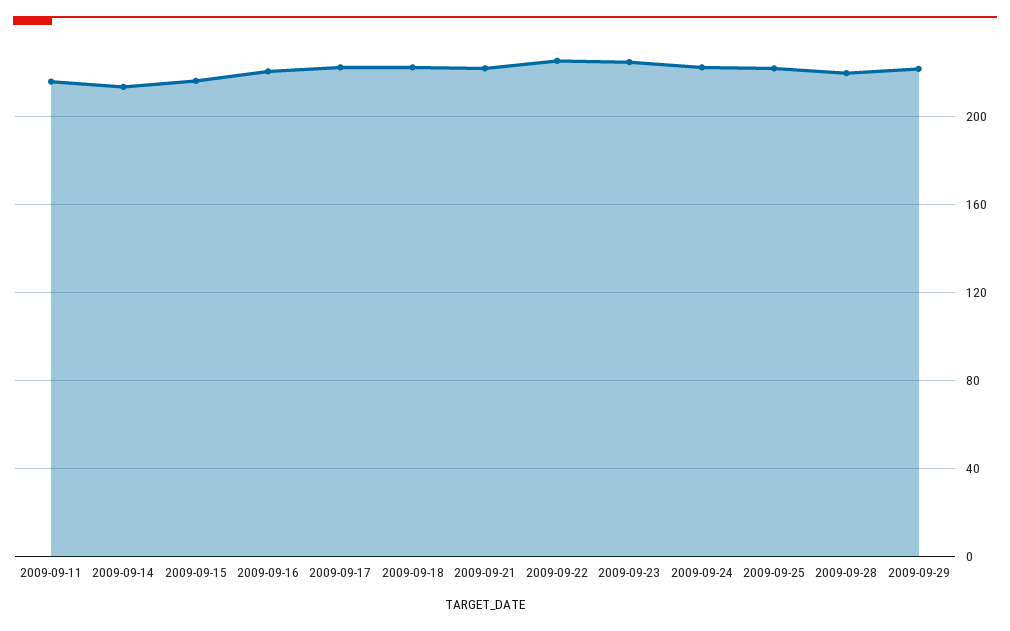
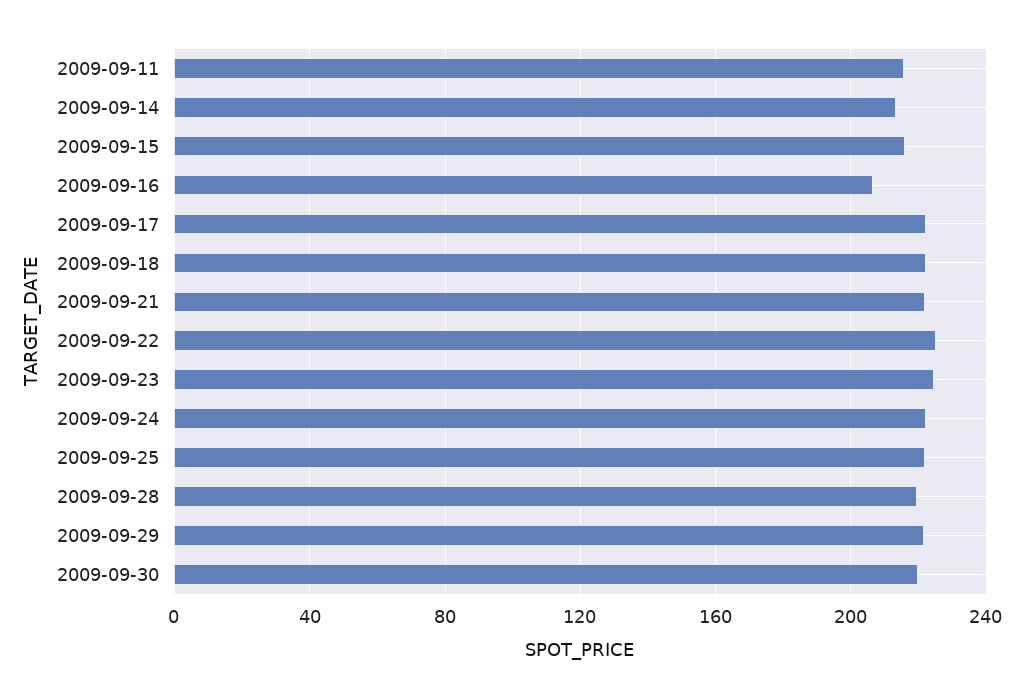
2009-09-16: 220 -> 205
2009-09-30: none -> 220

